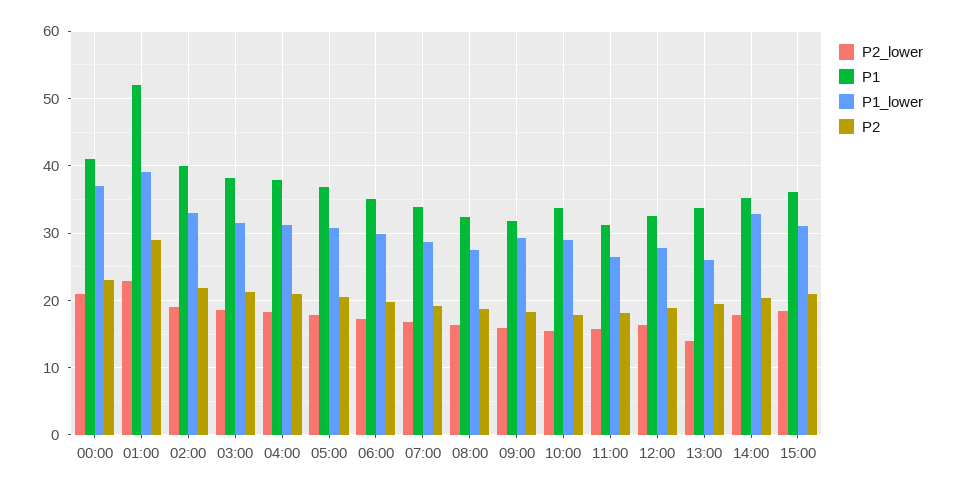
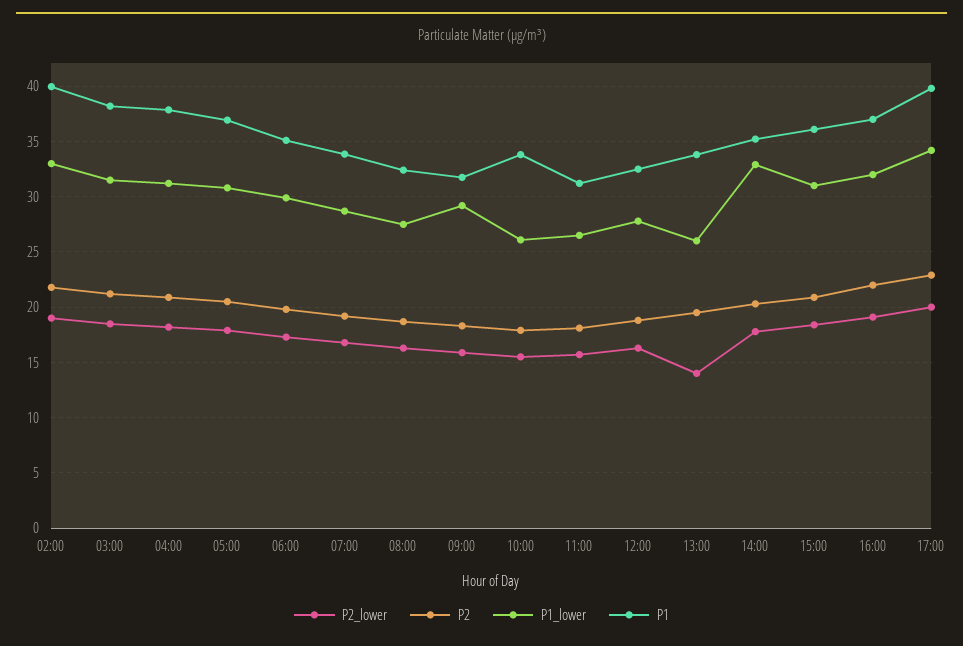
P2_lower, 00:00: 21 -> none
P1, 00:00: 41 -> none
P1_lower, 00:00: 37 -> none
P2, 00:00: 23 -> none
P2_lower, 01:00: 23 -> none
P1, 01:00: 52 -> none
P1_lower, 01:00: 39 -> none
P2, 01:00: 29 -> none
P1_lower, 10:00: 29 -> 26
P2_lower, 16:00: none -> 19
P2, 16:00: none -> 22
P1_lower, 16:00: none -> 32
P1, 16:00: none -> 37
P2_lower, 17:00: none -> 20
P2, 17:00: none -> 23
P1_lower, 17:00: none -> 34
P1, 17:00: none -> 40

